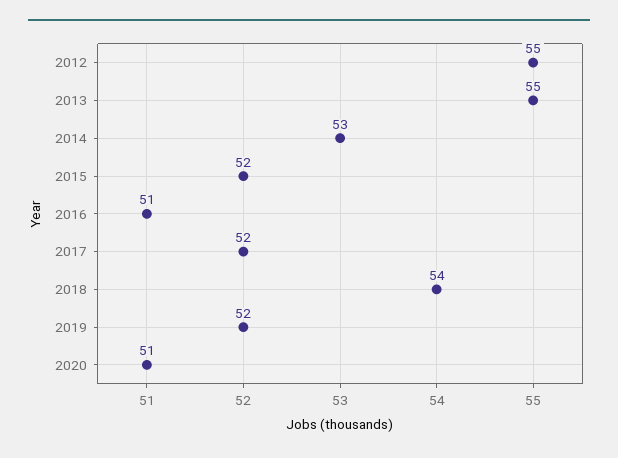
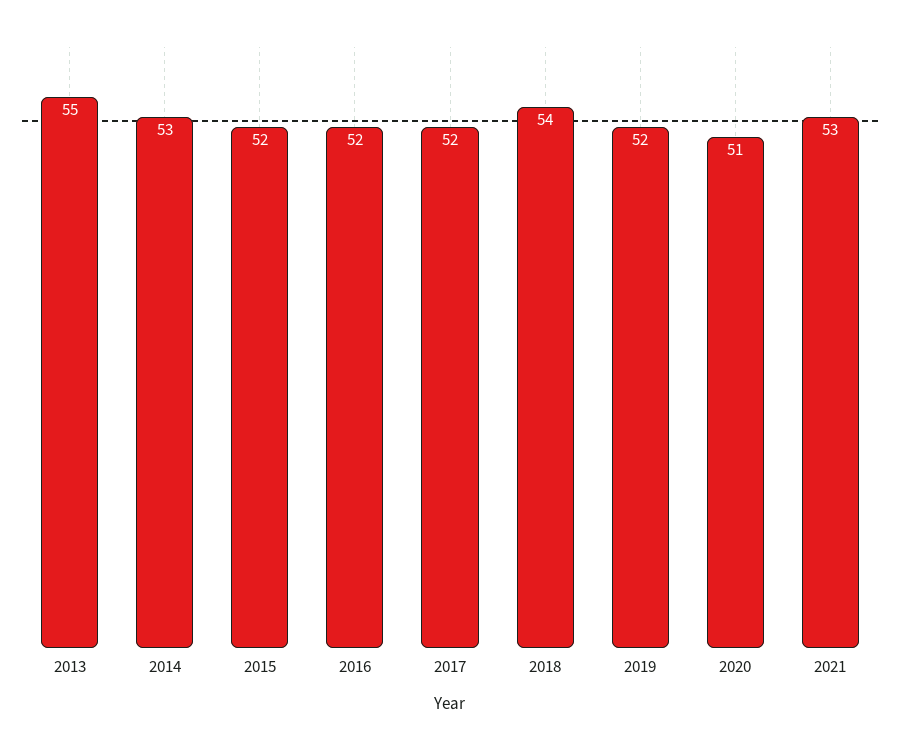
2012: 55 -> none
2016: 51 -> 52
2021: none -> 53

